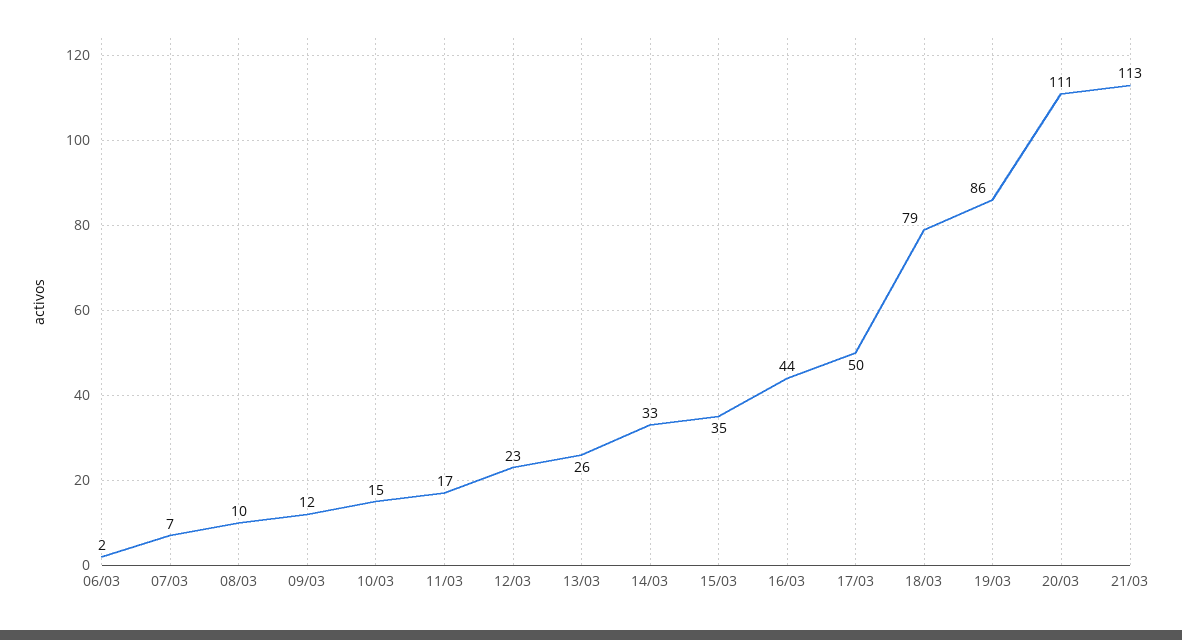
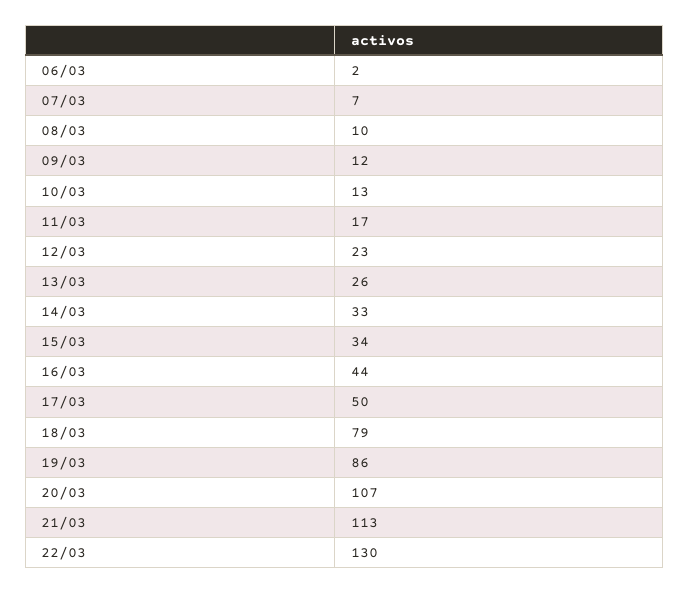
10/03: 15 -> 13
15/03: 35 -> 34
20/03: 111 -> 107
22/03: none -> 130

